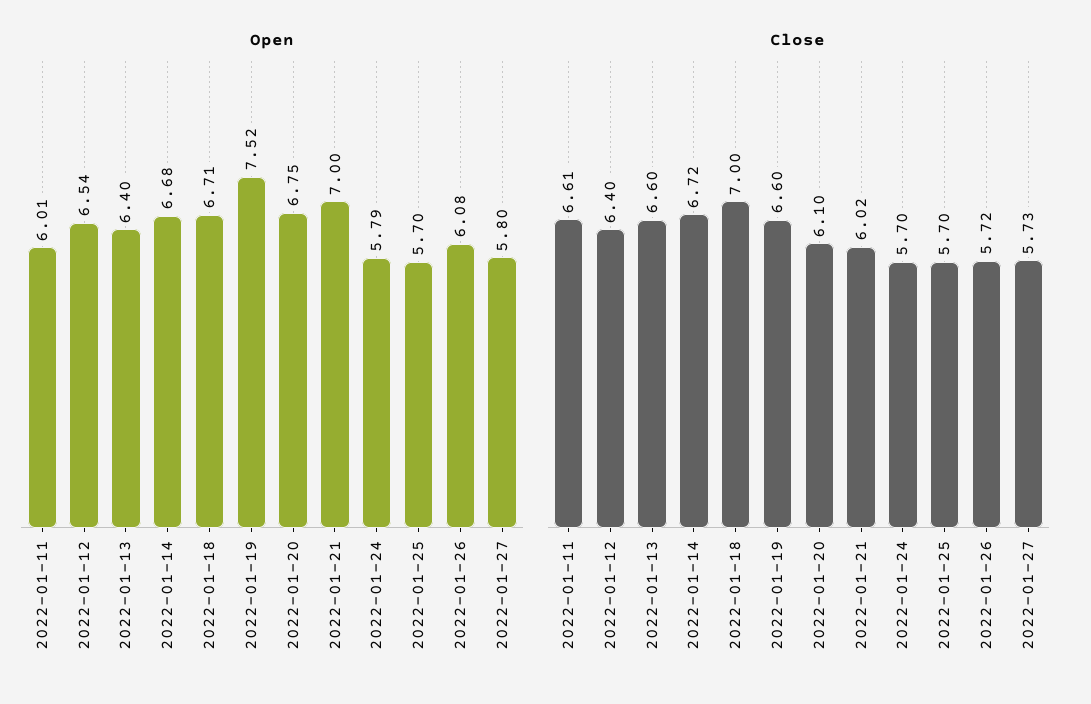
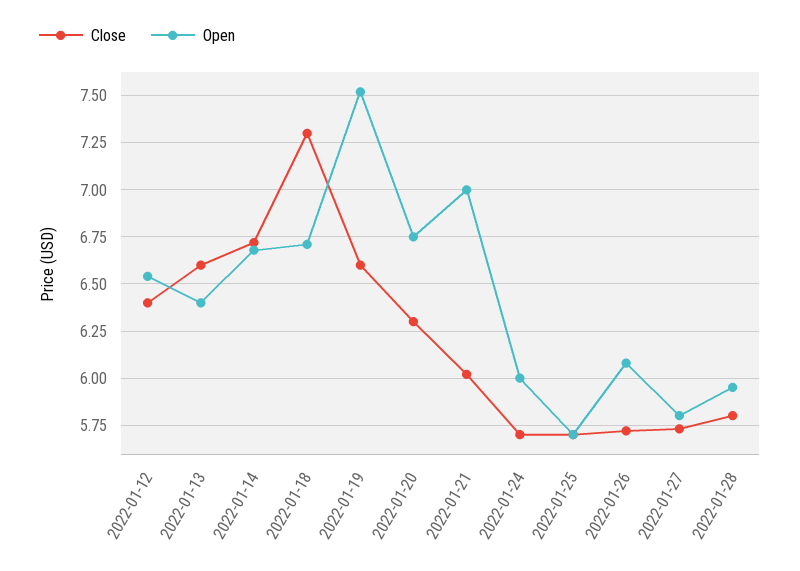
Open, 2022-01-11: 6.01 -> none
Open, 2022-01-24: 5.79 -> 6
Close, 2022-01-11: 6.61 -> none
Close, 2022-01-18: 7 -> 7.3
Close, 2022-01-20: 6.1 -> 6.3
Close, 2022-01-28: none -> 5.8
Open, 2022-01-28: none -> 5.95

